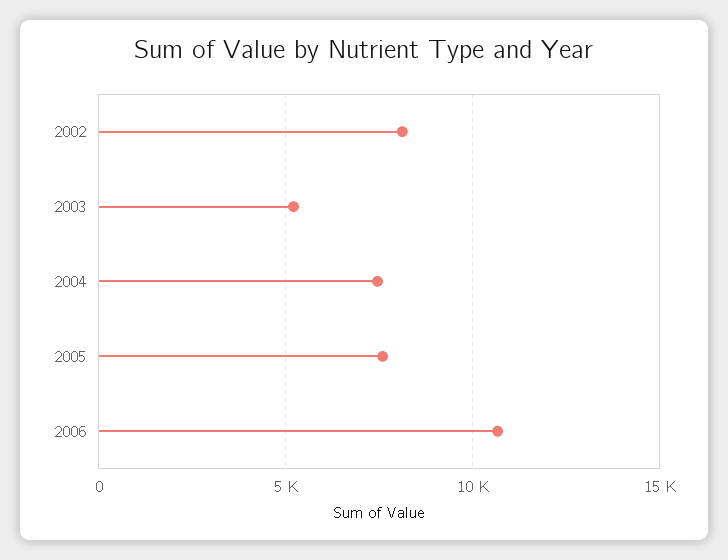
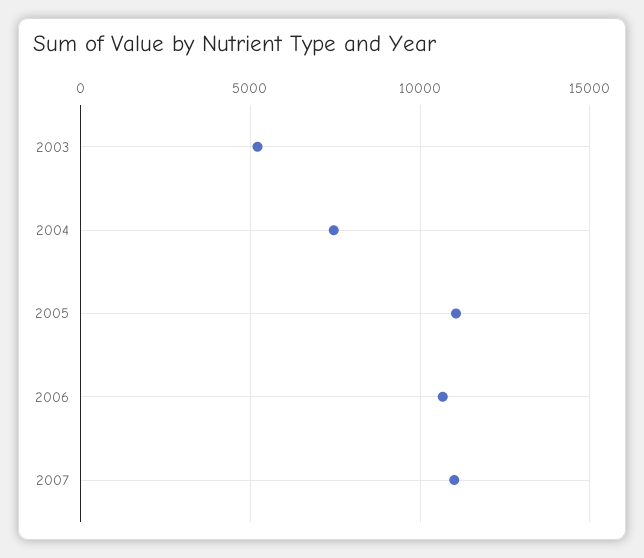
2002: 8000 -> none
2005: 7500 -> 11000
2007: none -> 11000

